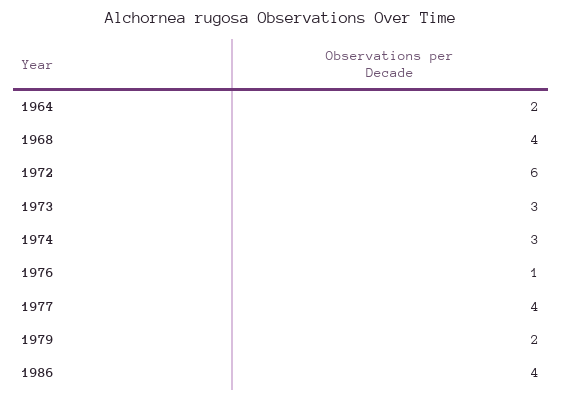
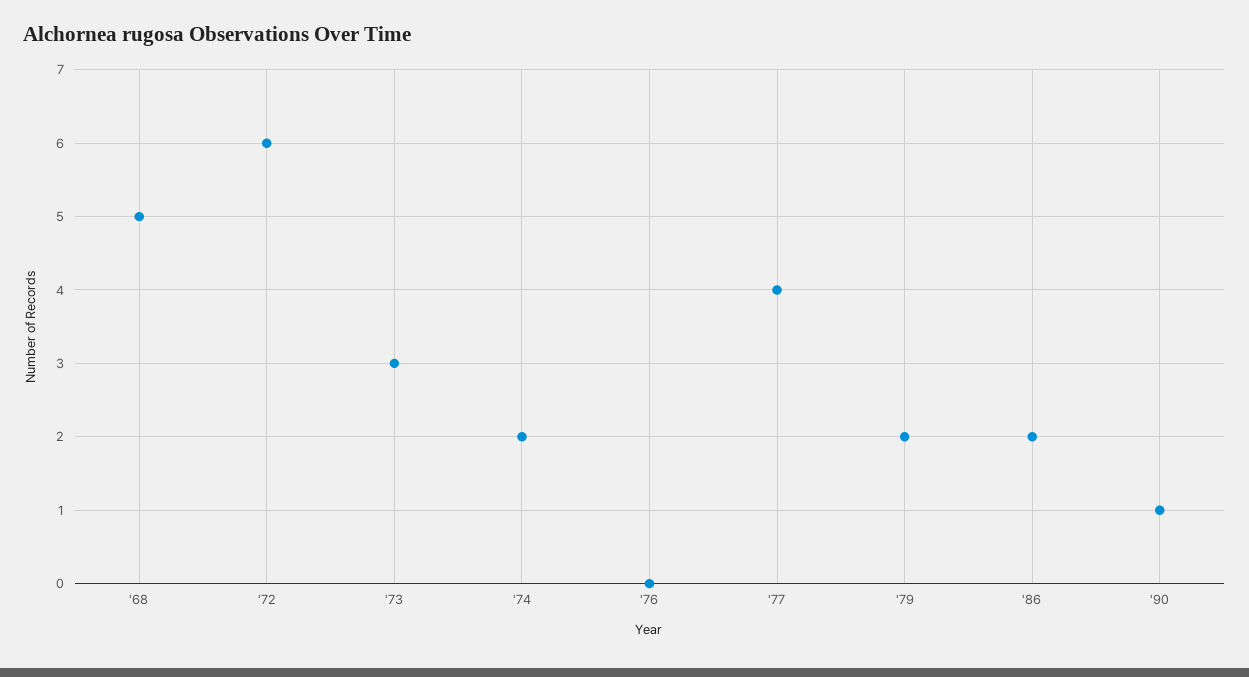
1964: 2 -> none
1968: 4 -> 5
1974: 3 -> 2
1976: 1 -> 0
1986: 4 -> 2
'90: none -> 1

